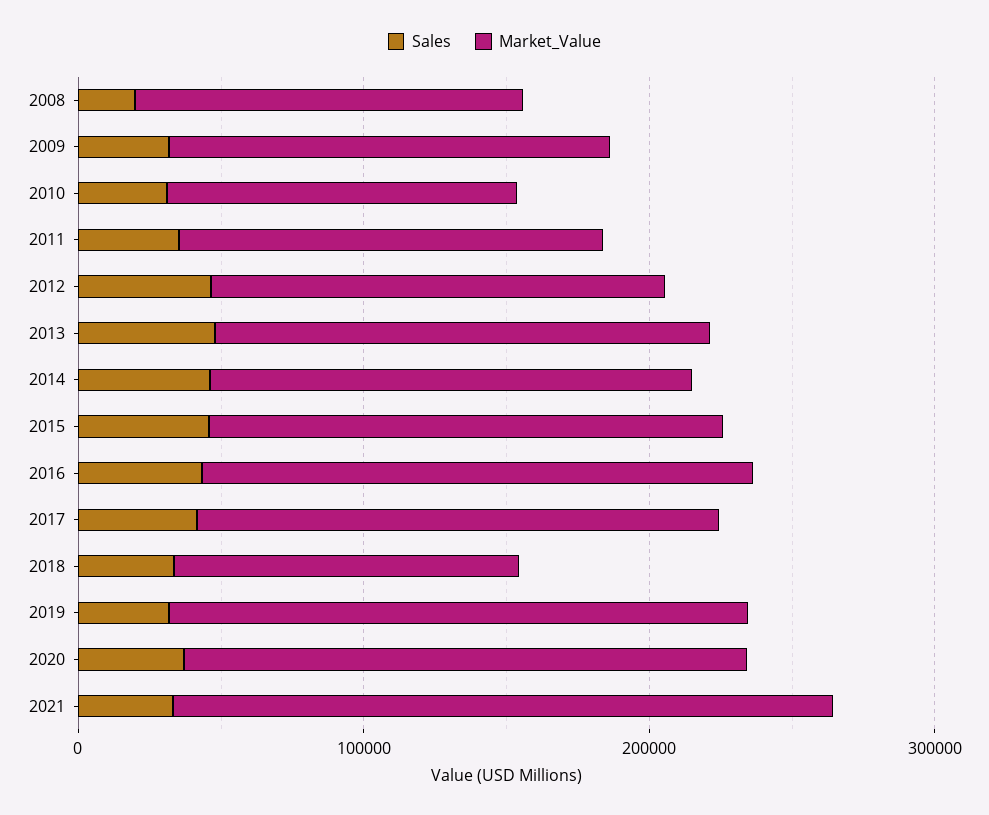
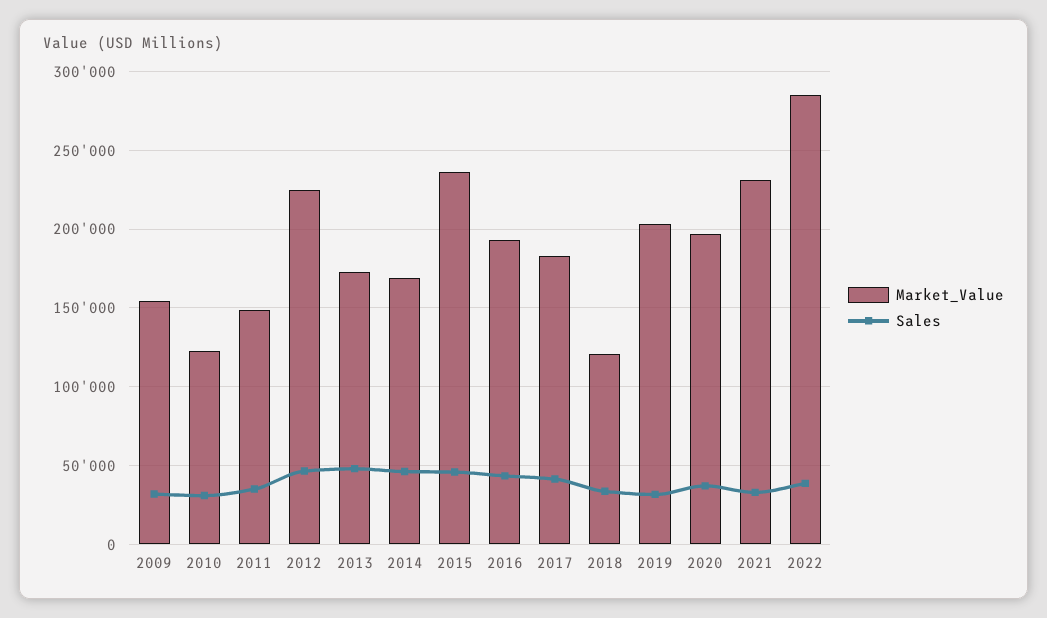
Sales, 2008: 20000 -> none
Market_Value, 2008: 140000 -> none
Market_Value, 2012: 160000 -> 225000
Market_Value, 2015: 180000 -> 235000
Market_Value, 2022: none -> 285000
Sales, 2022: none -> 40000

